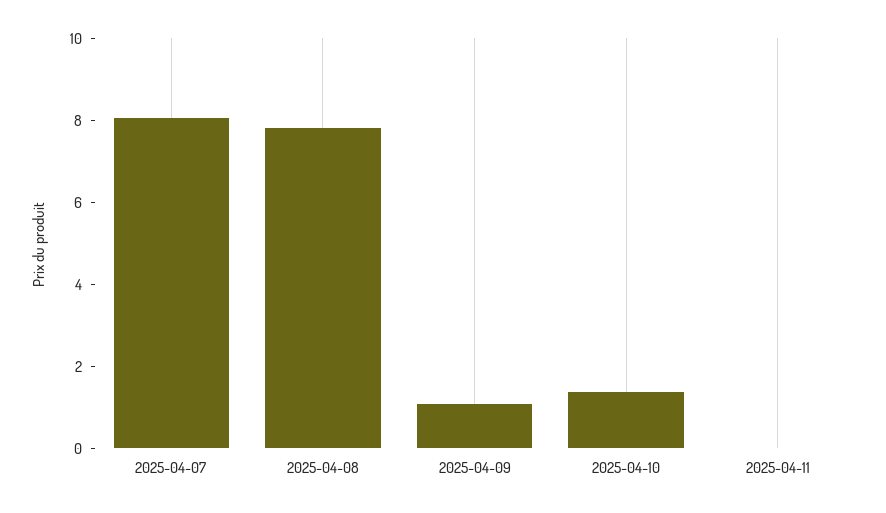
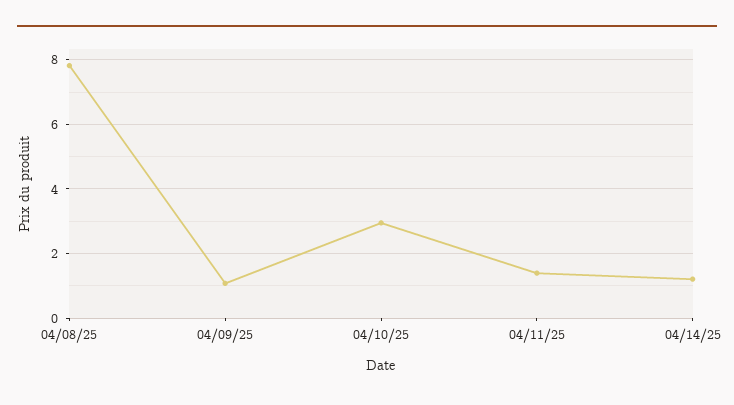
2025-04-07: 8 -> none
2025-04-10: 1.5 -> 3
2025-04-11: 0 -> 1.4
04/14/25: none -> 1.2

